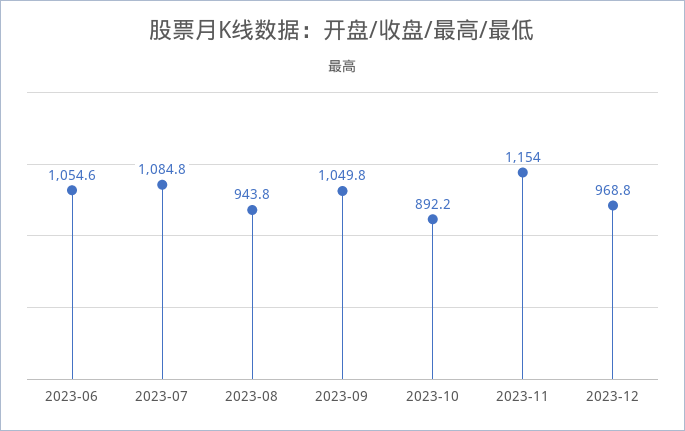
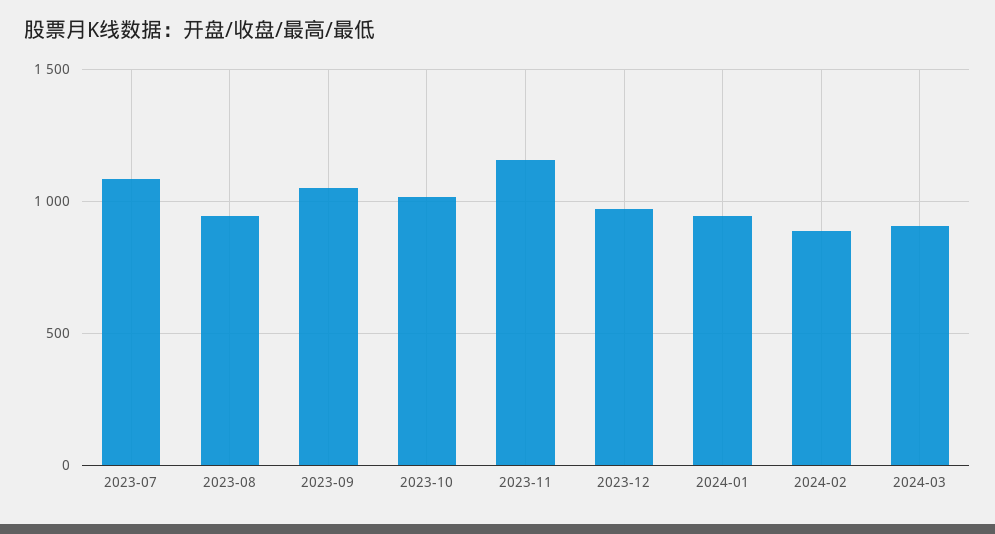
2023-06: 1054.6 -> none
2023-10: 892.2 -> 1000
2024-01: none -> 950
2024-02: none -> 900
2024-03: none -> 900

